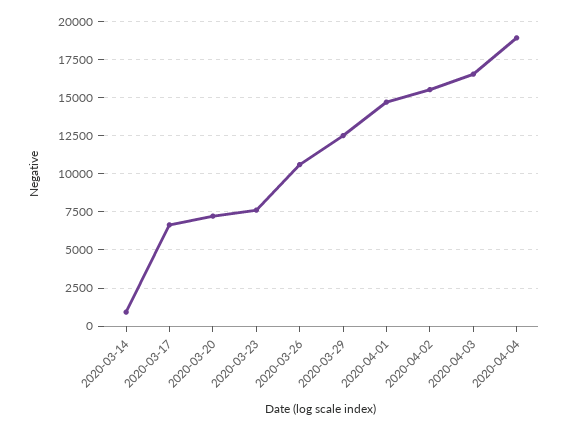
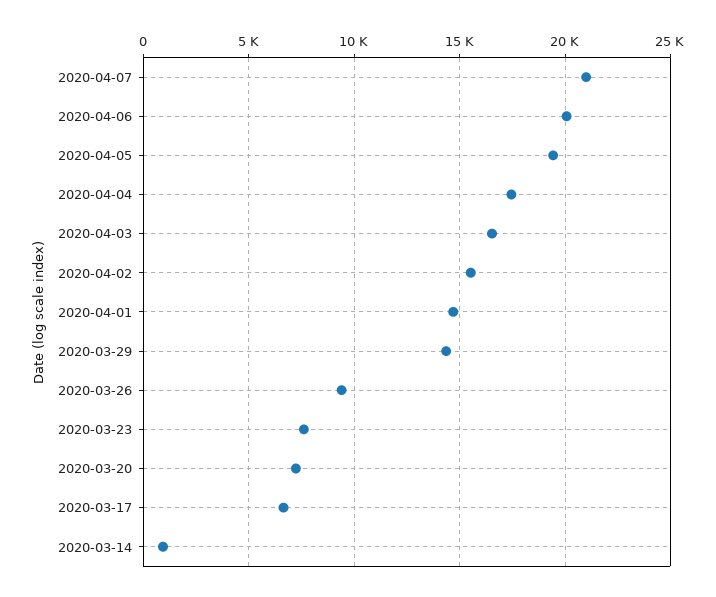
2020-03-26: 10500 -> 9500
2020-03-29: 12500 -> 14500
2020-04-04: 19000 -> 17500
2020-04-07: none -> 21000
2020-04-06: none -> 20000
2020-04-05: none -> 19500

